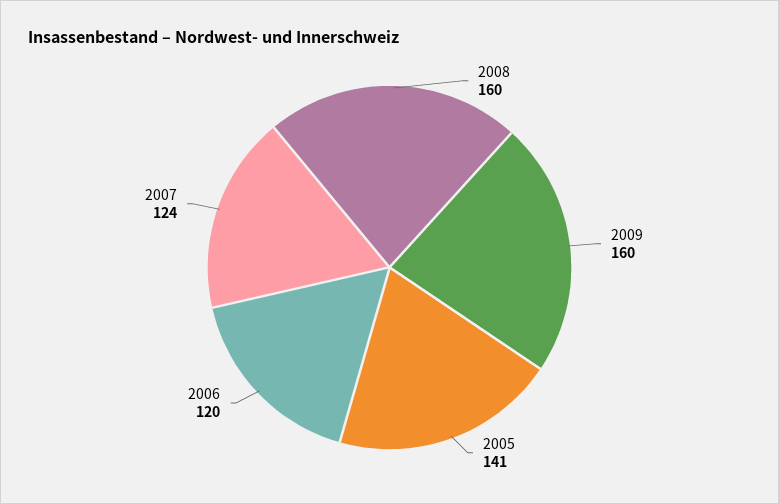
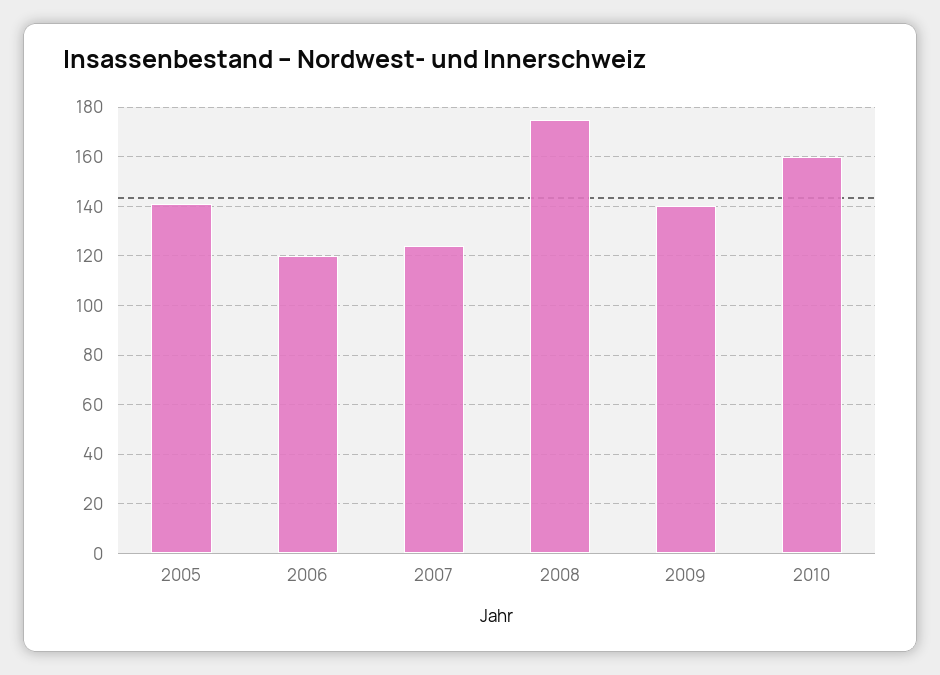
2008: 160 -> 175
2009: 160 -> 140
2010: none -> 160

